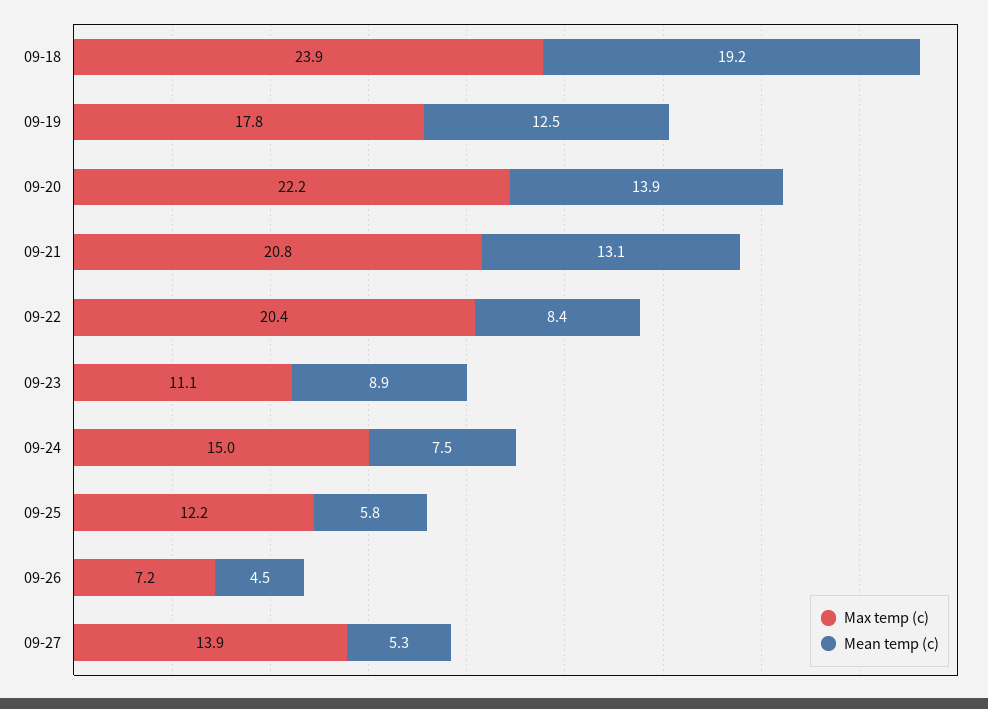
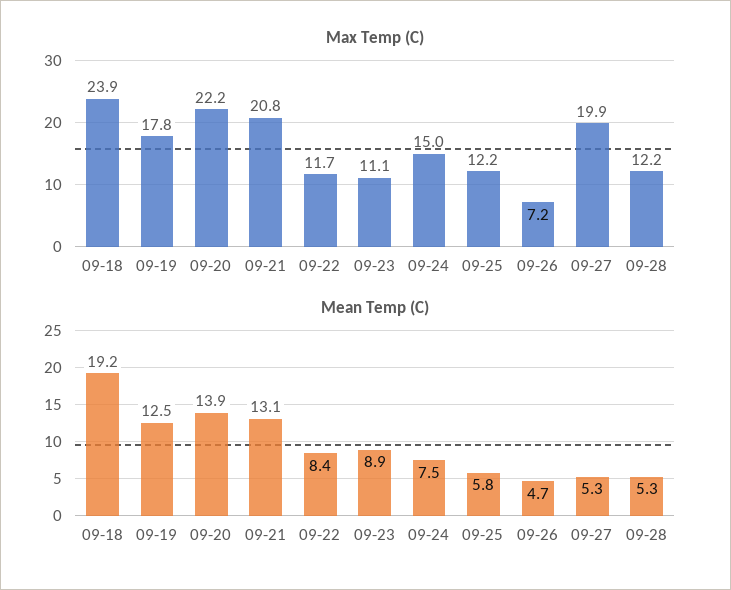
Max temp (c), 09-22: 20.4 -> 11.7
Mean temp (c), 09-26: 4.5 -> 4.7
Max temp (c), 09-27: 13.9 -> 19.9
Max temp (c), 09-28: none -> 12.2
Mean temp (c), 09-28: none -> 5.3

